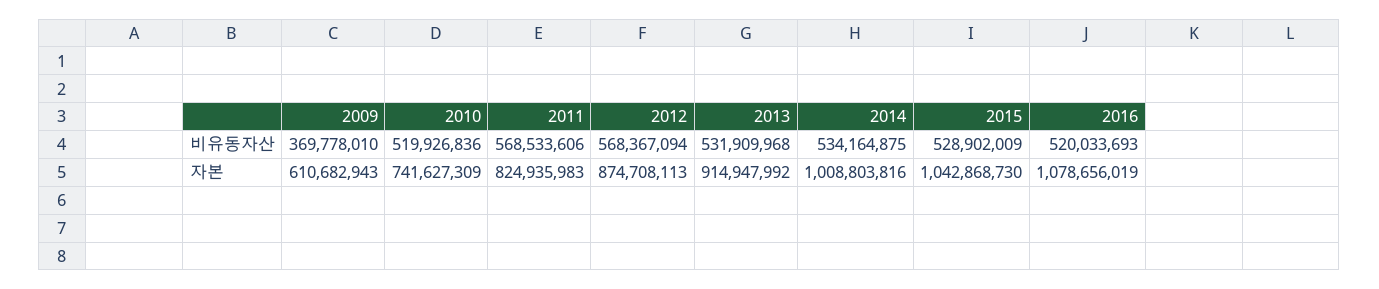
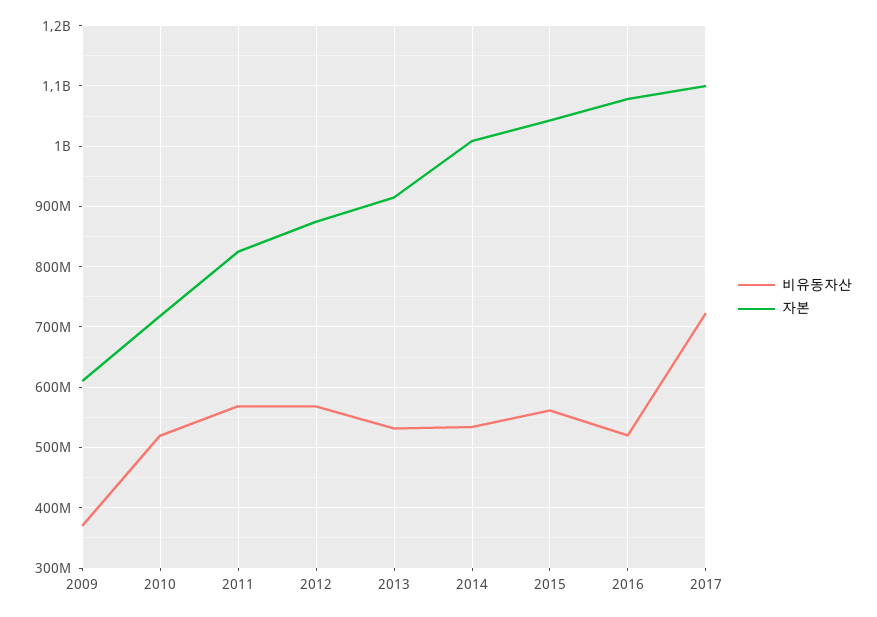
비유동자산, 2015: 528902009 -> 560000000
자본, 2010: 741627309 -> 720000000
비유동자산, 2017: none -> 720000000
자본, 2017: none -> 1100000000

